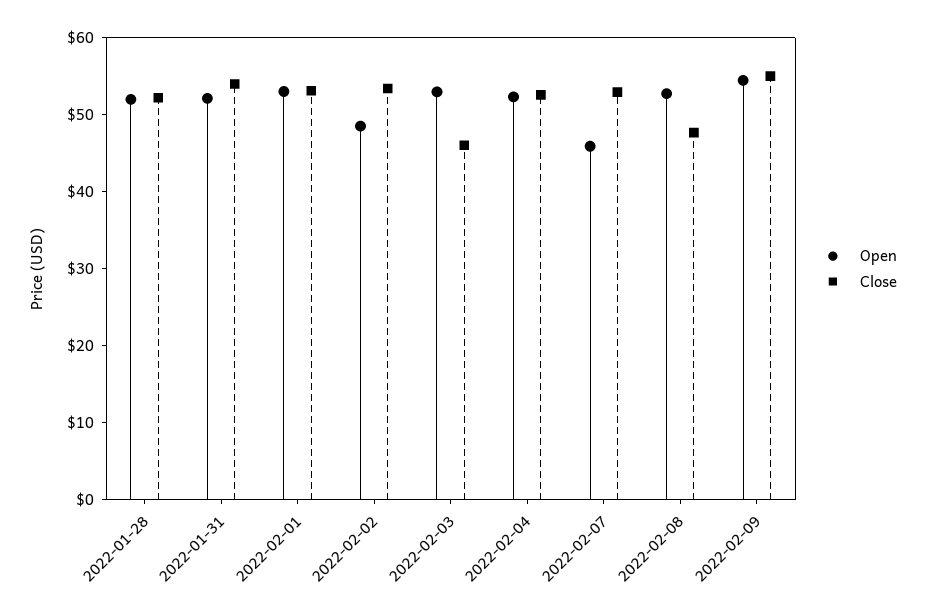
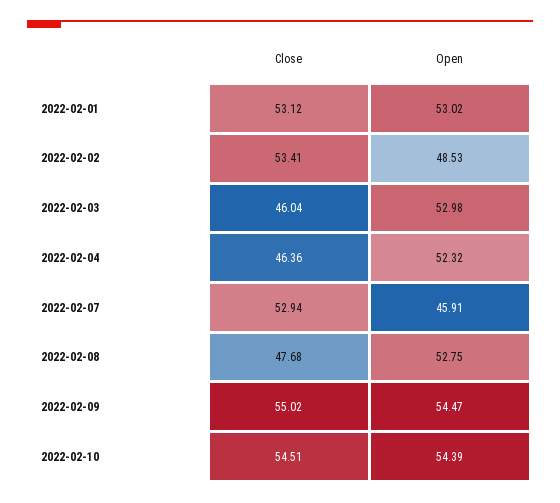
Open, 2022-01-28: 52 -> none
Close, 2022-01-28: 52 -> none
Open, 2022-01-31: 52 -> none
Close, 2022-01-31: 54 -> none
Close, 2022-02-04: 52 -> 46.36
Close, 2022-02-10: none -> 54.51
Open, 2022-02-10: none -> 54.39

